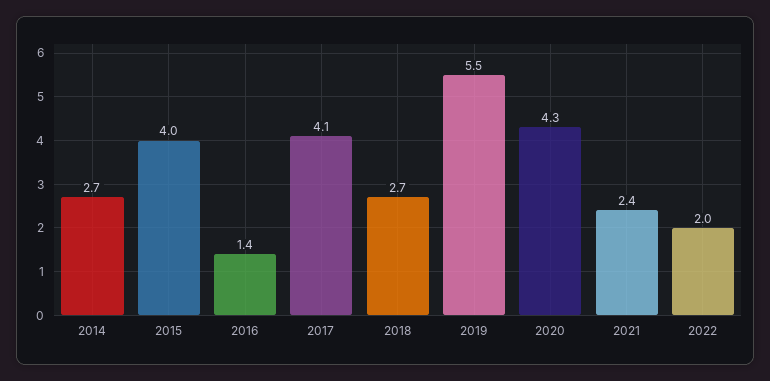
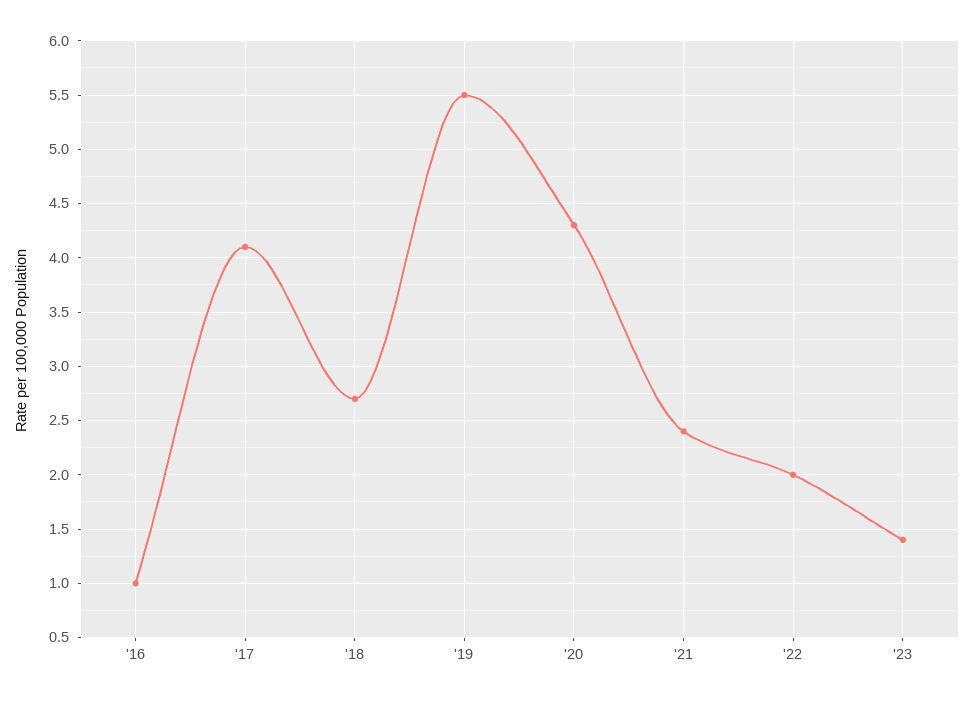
2014: 2.7 -> none
2015: 4 -> none
2016: 1.4 -> 1
'23: none -> 1.4

